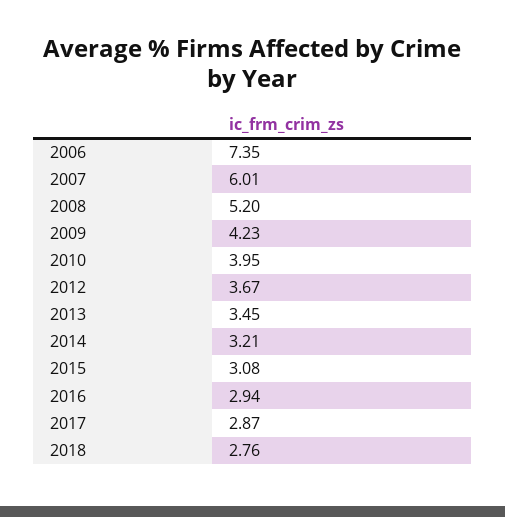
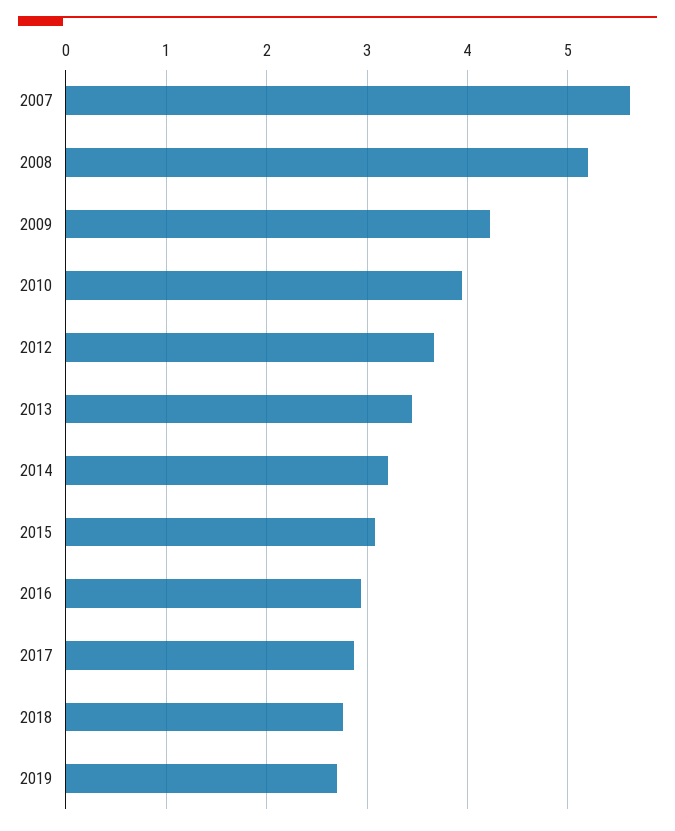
2006: 7.35 -> none
2007: 6.01 -> 5.6
2019: none -> 2.7

